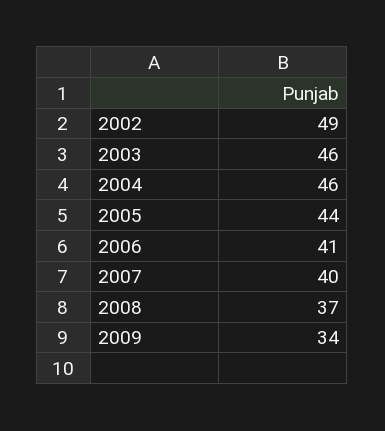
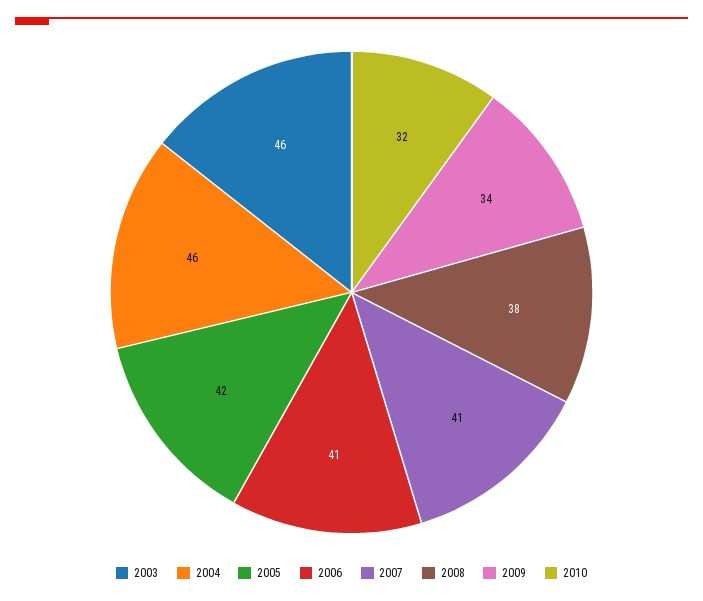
2002: 49 -> none
2005: 44 -> 42
2007: 40 -> 41
2008: 37 -> 38
2010: none -> 32

